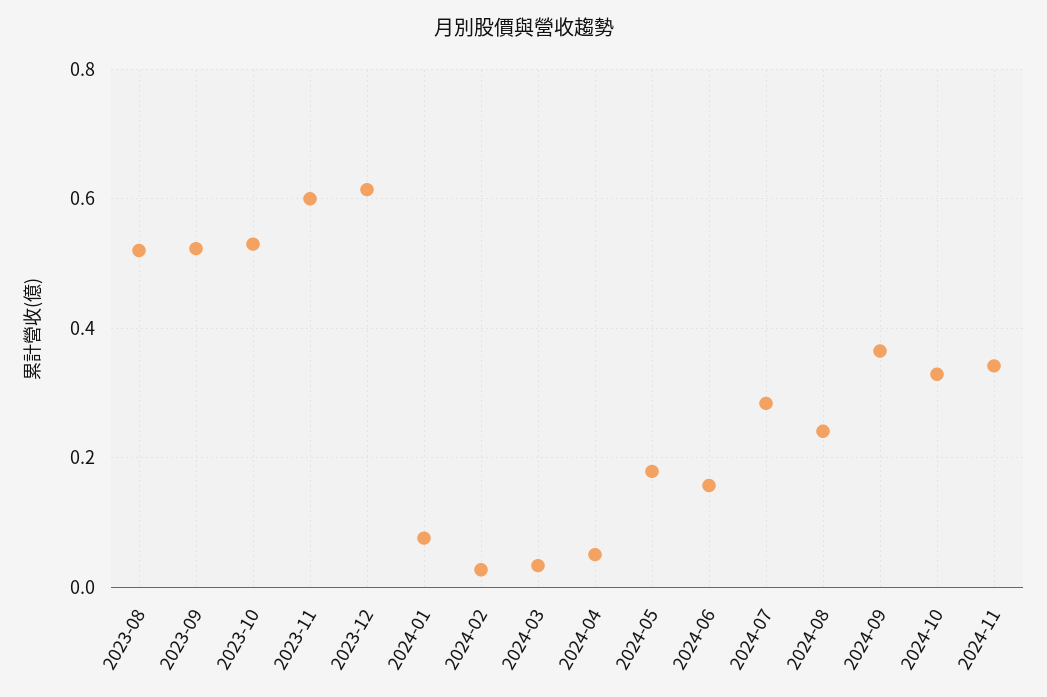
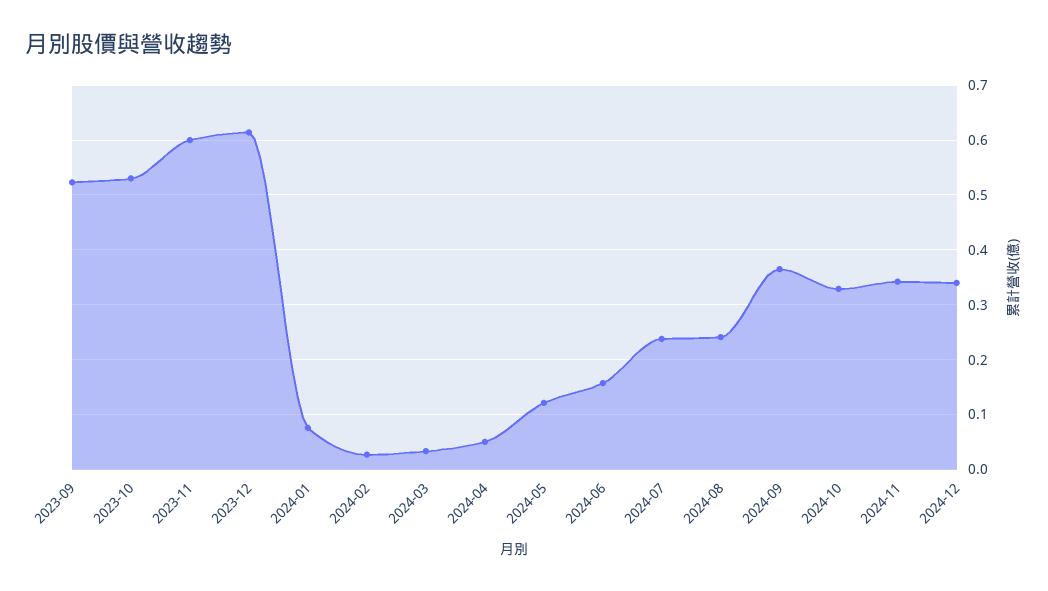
2023-08: 0.52 -> none
2024-05: 0.18 -> 0.12
2024-07: 0.28 -> 0.24
2024-12: none -> 0.34

